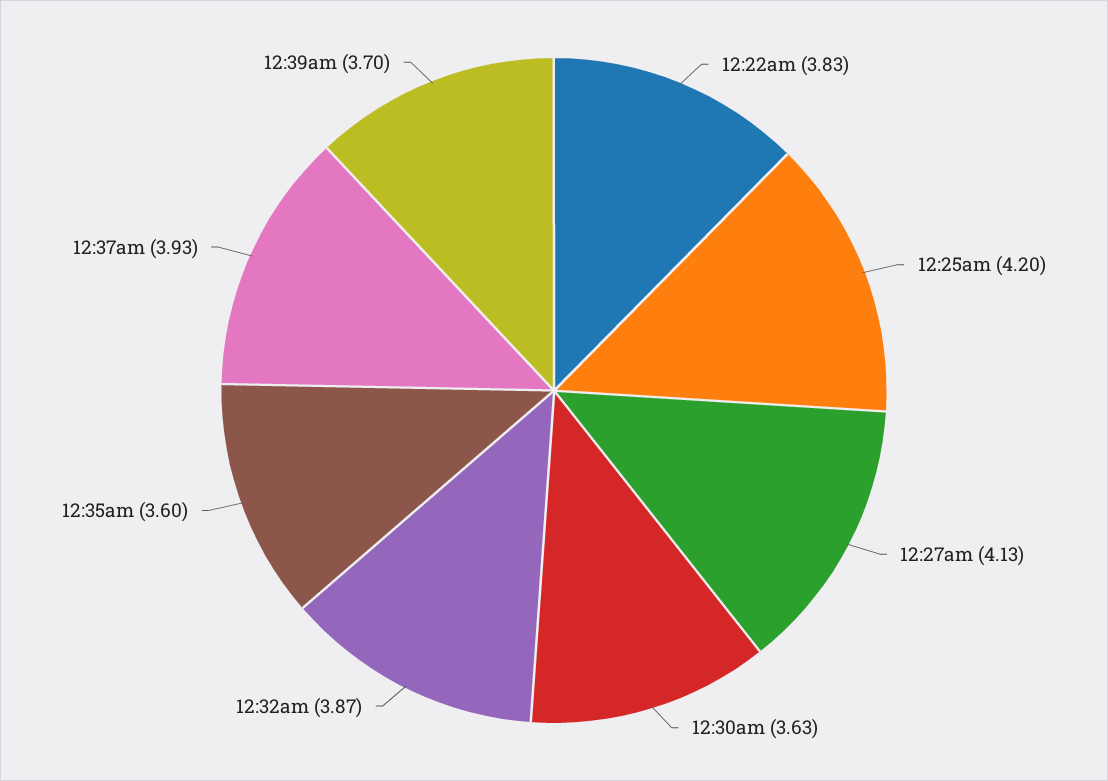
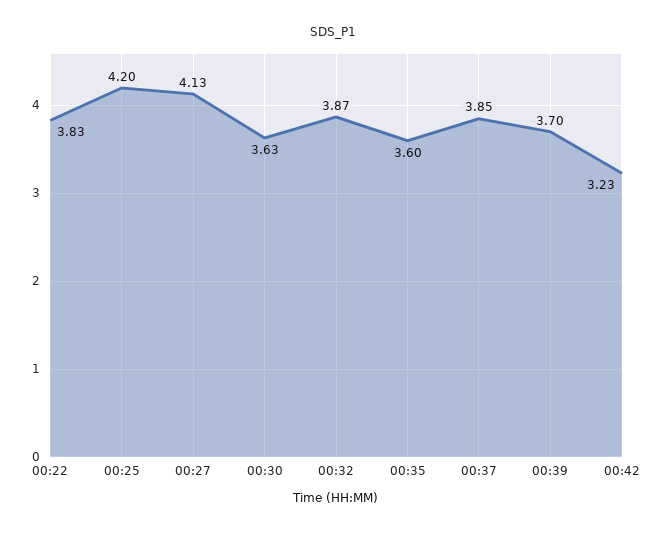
12:37am: 3.93 -> 3.85
00:42: none -> 3.23

